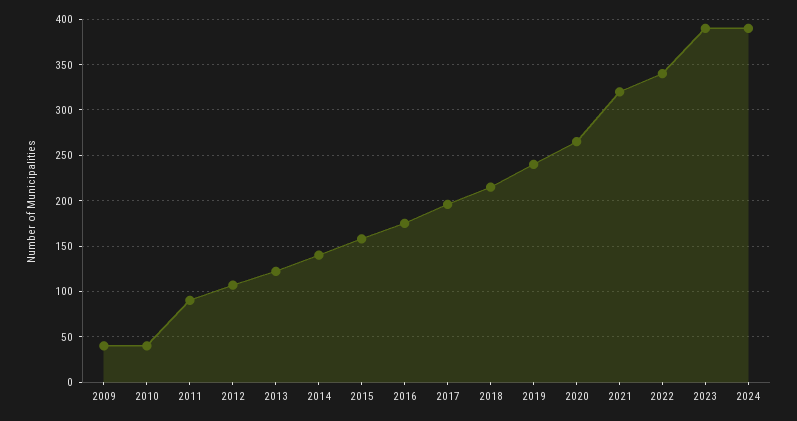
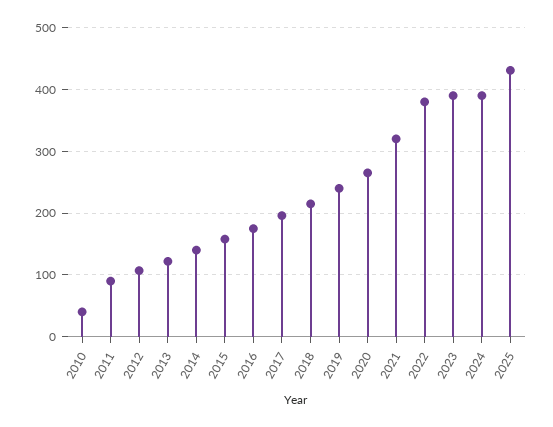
2009: 40 -> none
2022: 340 -> 380
2025: none -> 430

